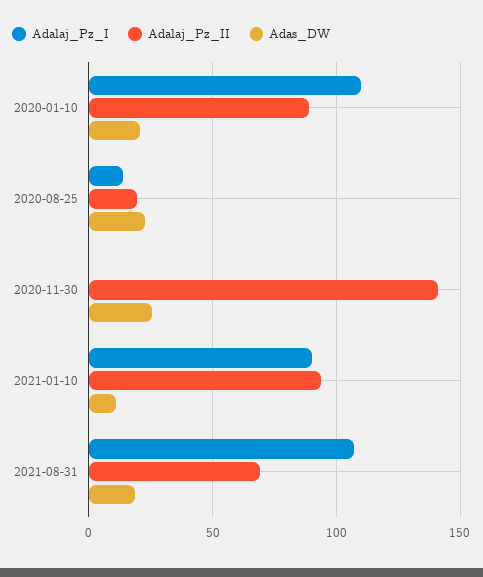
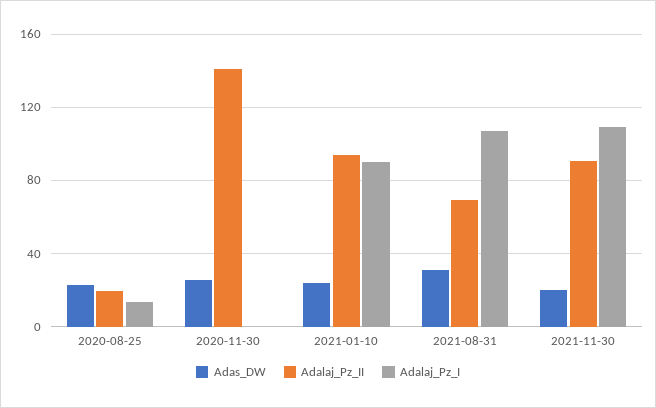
Adalaj_Pz_I, 2020-01-10: 110 -> none
Adalaj_Pz_II, 2020-01-10: 90 -> none
Adas_DW, 2020-01-10: 20 -> none
Adas_DW, 2021-01-10: 10 -> 25
Adas_DW, 2021-08-31: 20 -> 30
Adas_DW, 2021-11-30: none -> 20
Adalaj_Pz_II, 2021-11-30: none -> 90
Adalaj_Pz_I, 2021-11-30: none -> 110

